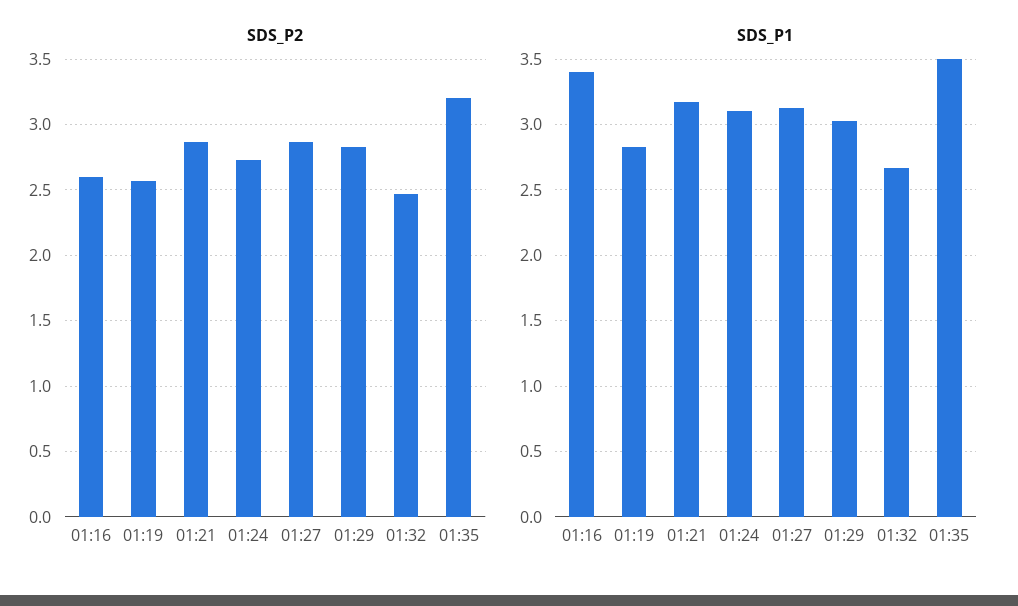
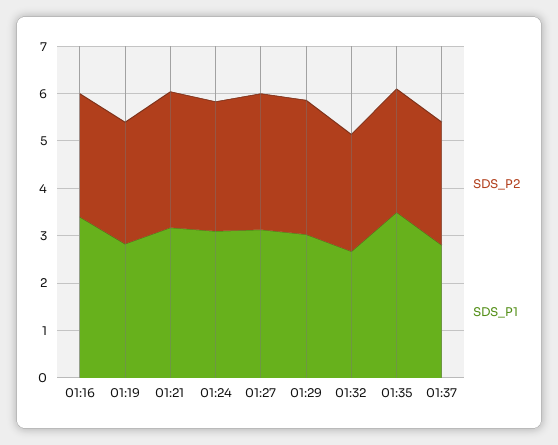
SDS_P2, 01:35: 3.2 -> 2.6
SDS_P2, 01:37: none -> 2.6
SDS_P1, 01:37: none -> 2.8

